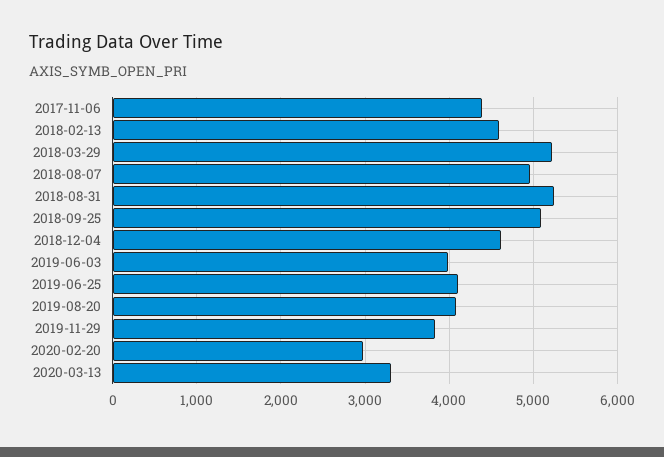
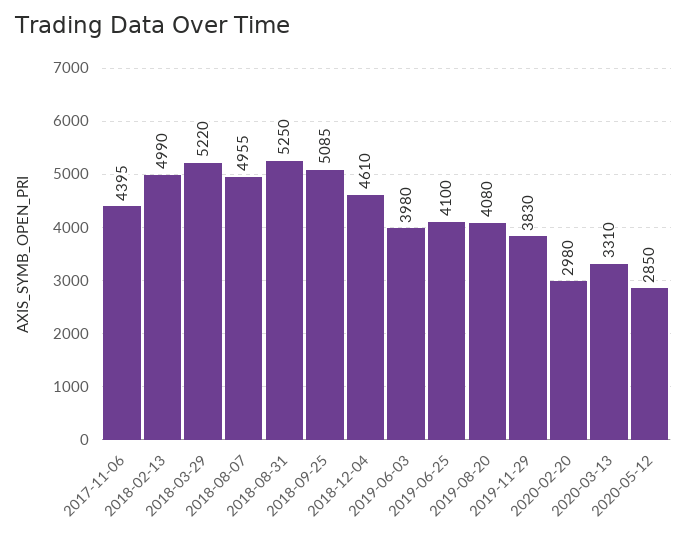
2018-02-13: 4600 -> 4990
2020-05-12: none -> 2850

